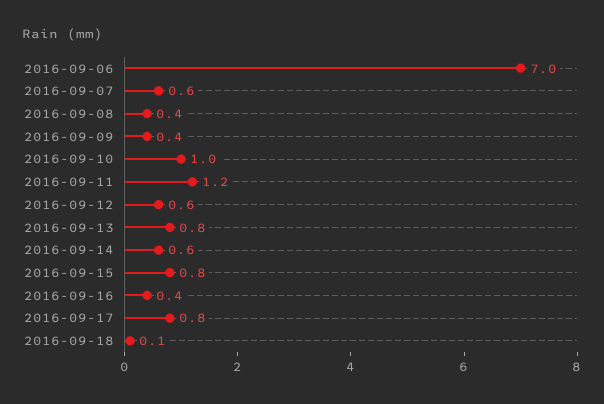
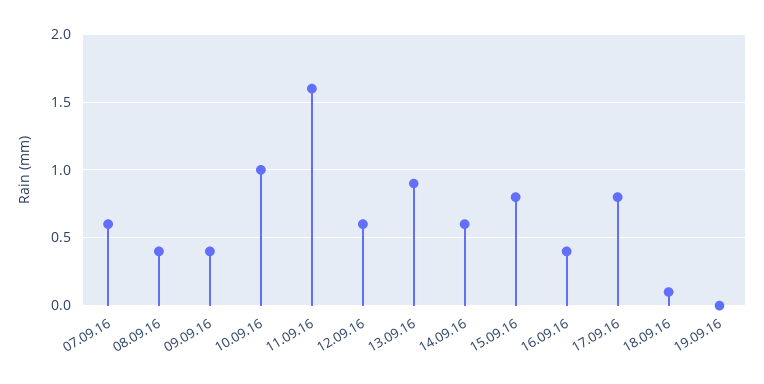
2016-09-06: 7 -> none
2016-09-11: 1.2 -> 1.6
2016-09-13: 0.8 -> 0.9
19.09.16: none -> 0

